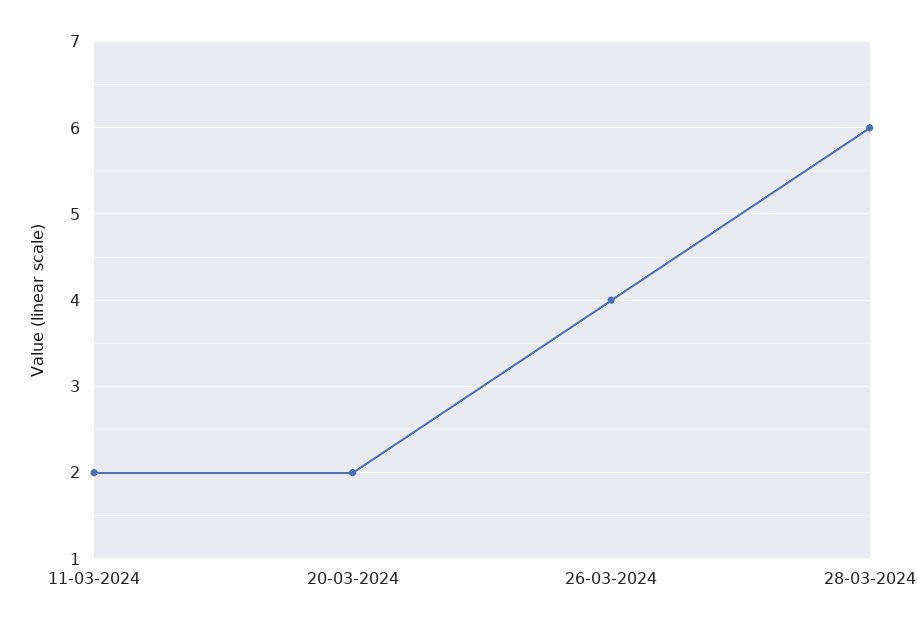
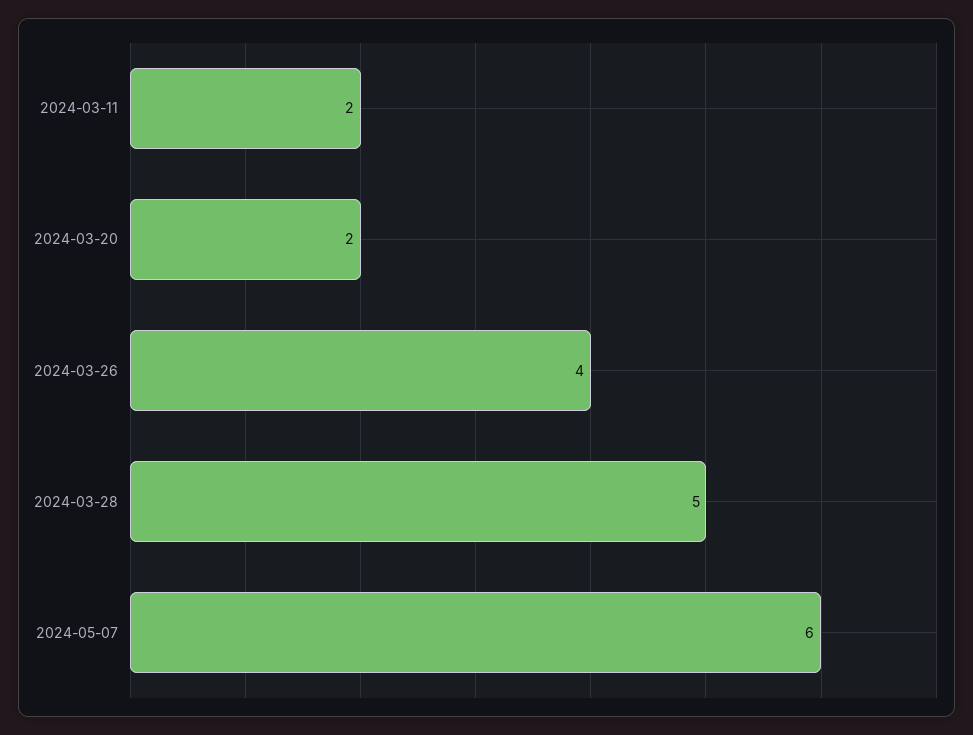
28-03-2024: 6 -> 5
2024-05-07: none -> 6

